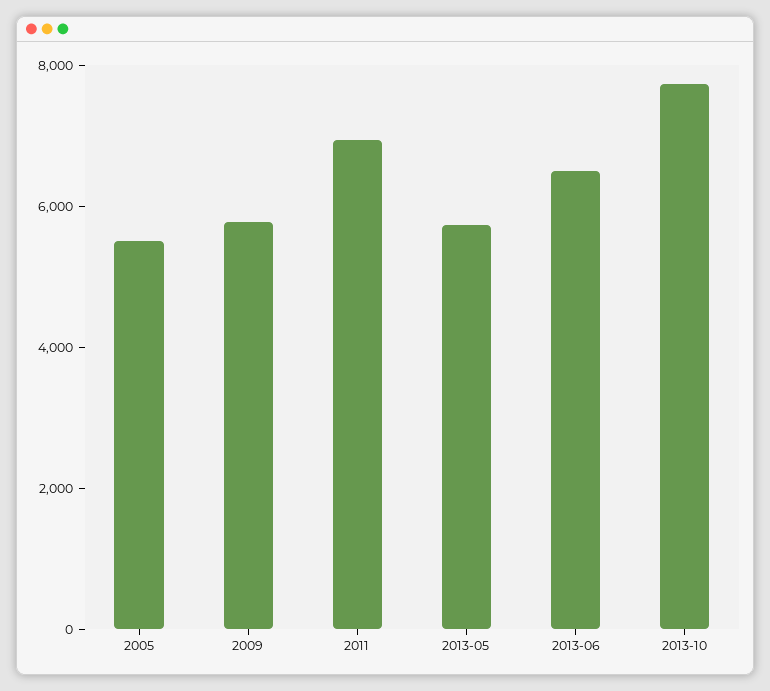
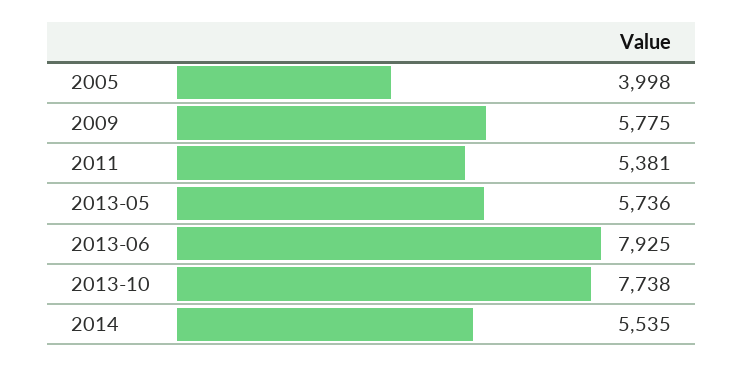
2005: 5500 -> 3998
2011: 7000 -> 5381
2013-06: 6500 -> 7925
2014: none -> 5535

